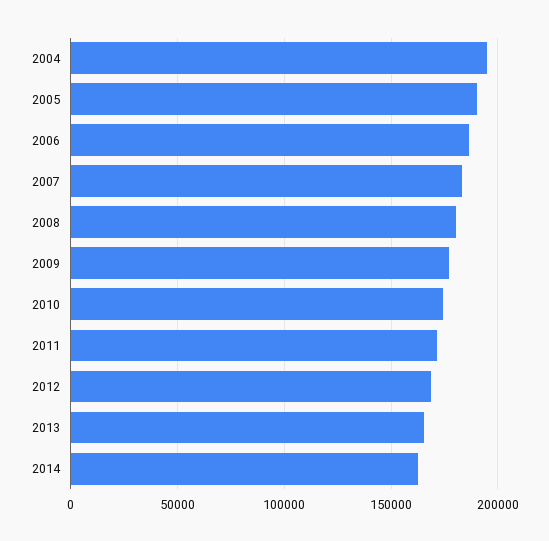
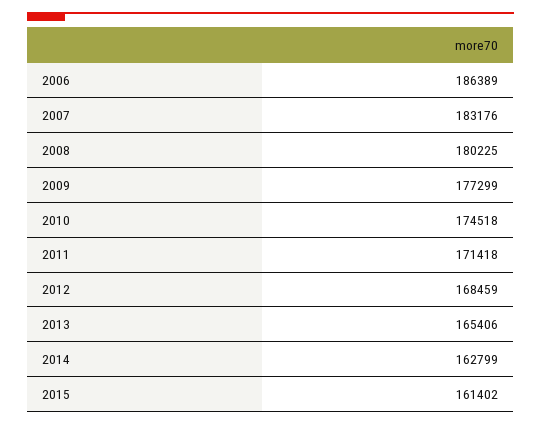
2004: 195000 -> none
2005: 190000 -> none
2015: none -> 161402

